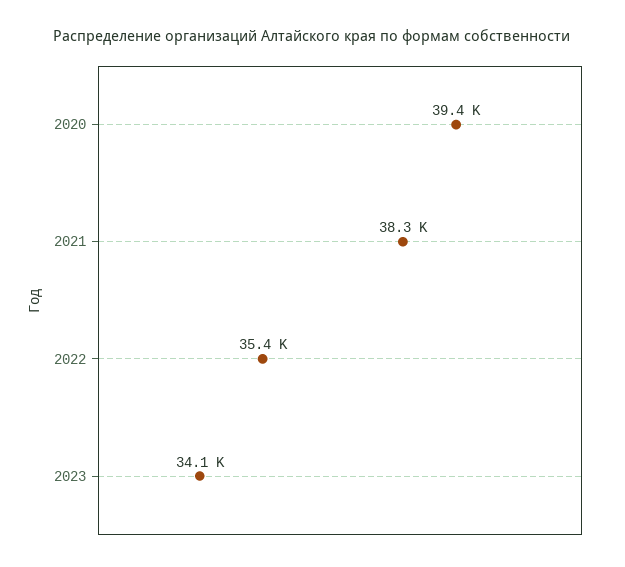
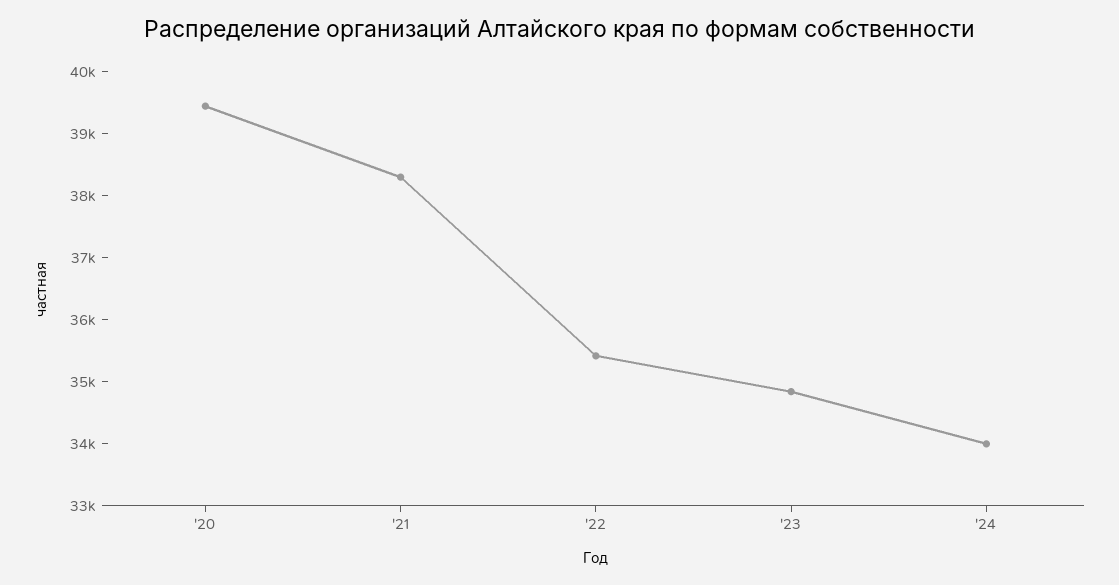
2023: 34100 -> 34800
'24: none -> 34000

